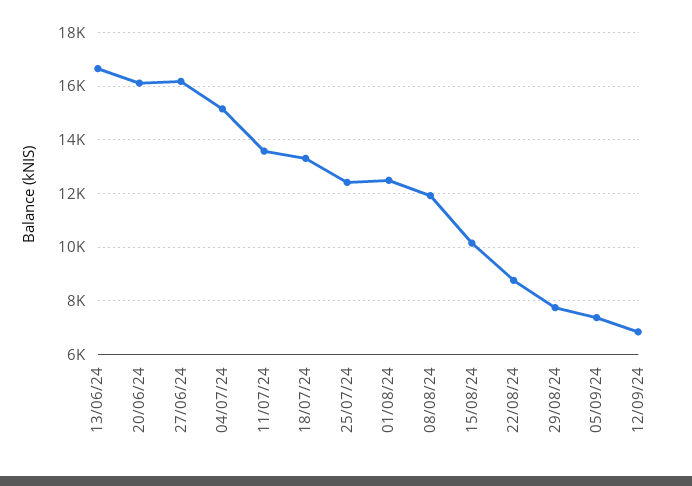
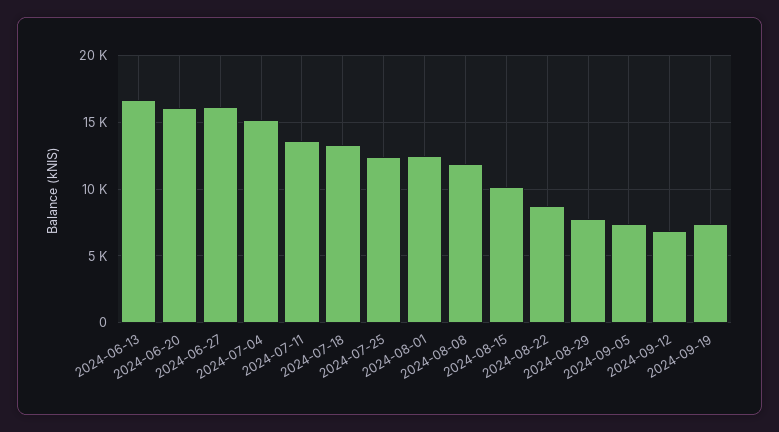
2024-09-19: none -> 7500

